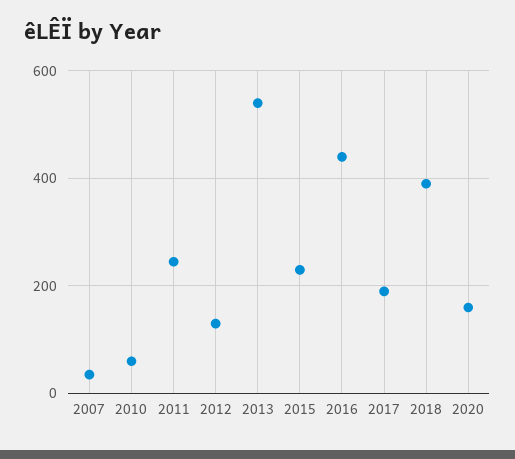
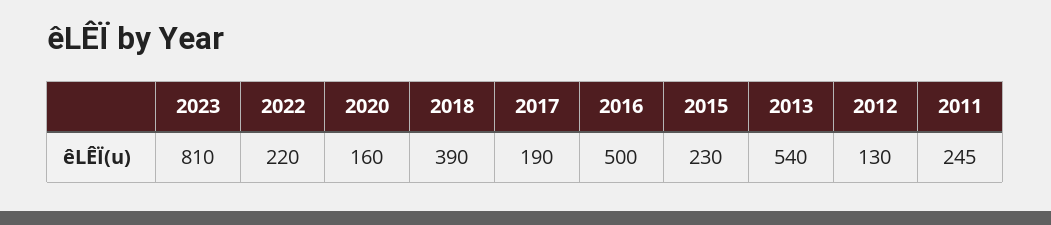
2007: 40 -> none
2010: 60 -> none
2016: 440 -> 500
2023: none -> 810
2022: none -> 220

